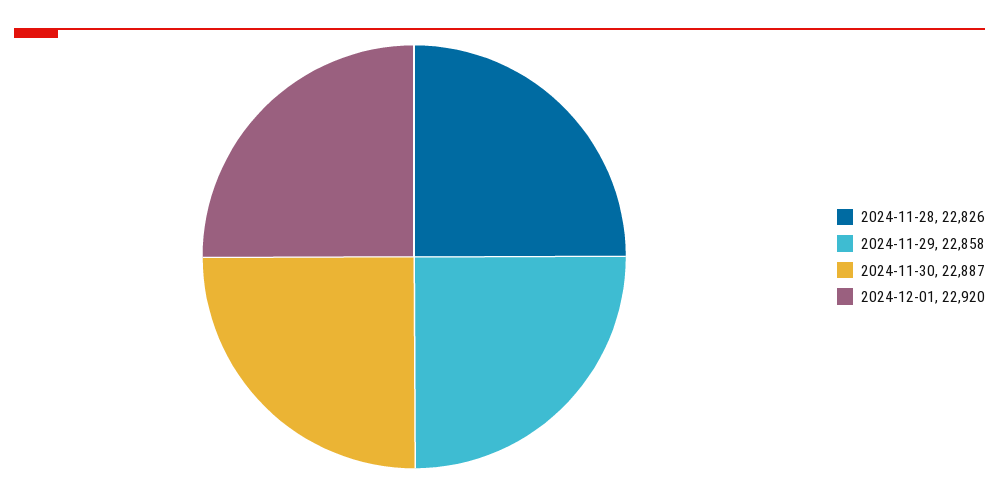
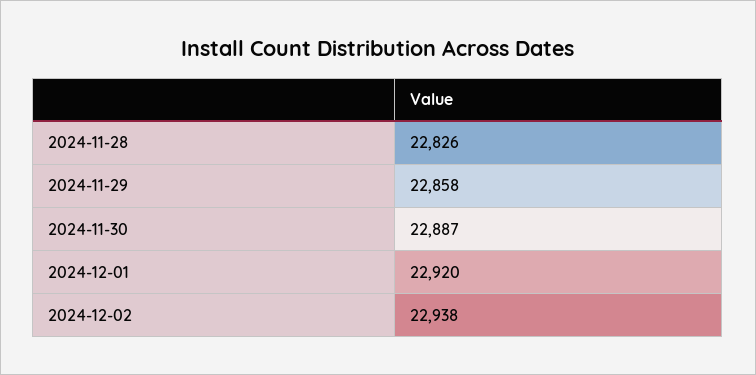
2024-12-02: none -> 22938

